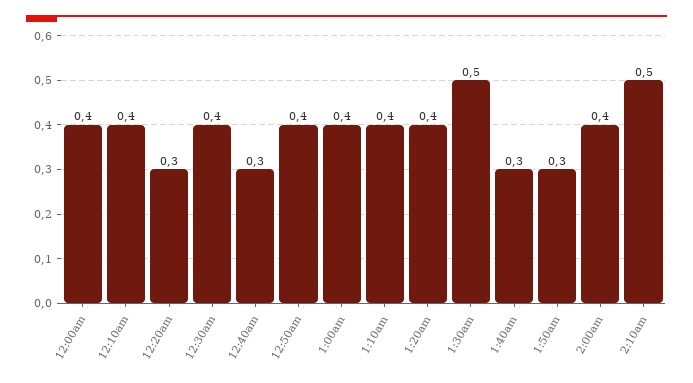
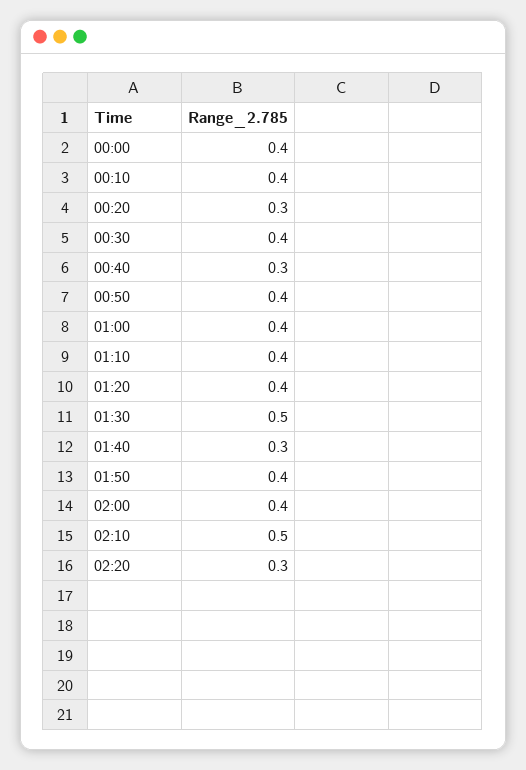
1:50am: 0.3 -> 0.4
02:20: none -> 0.3

